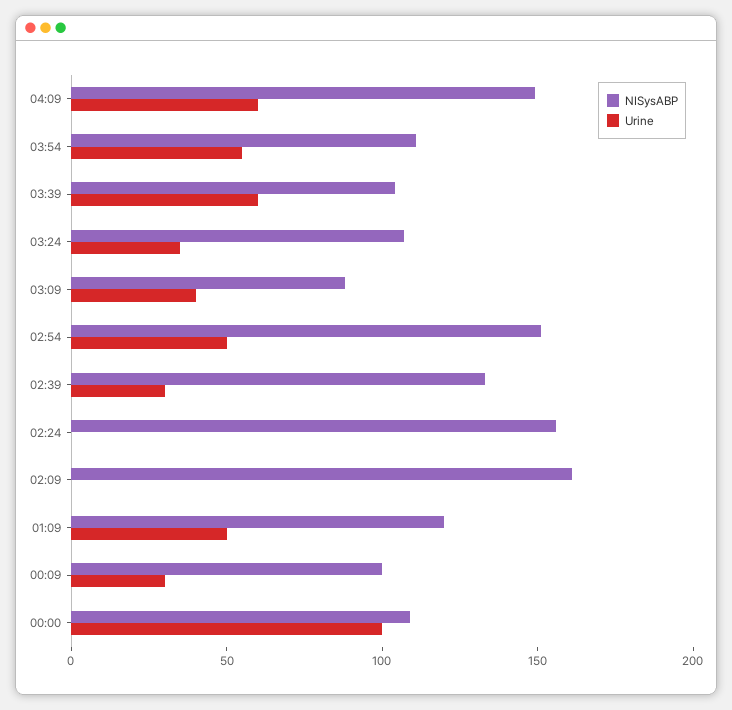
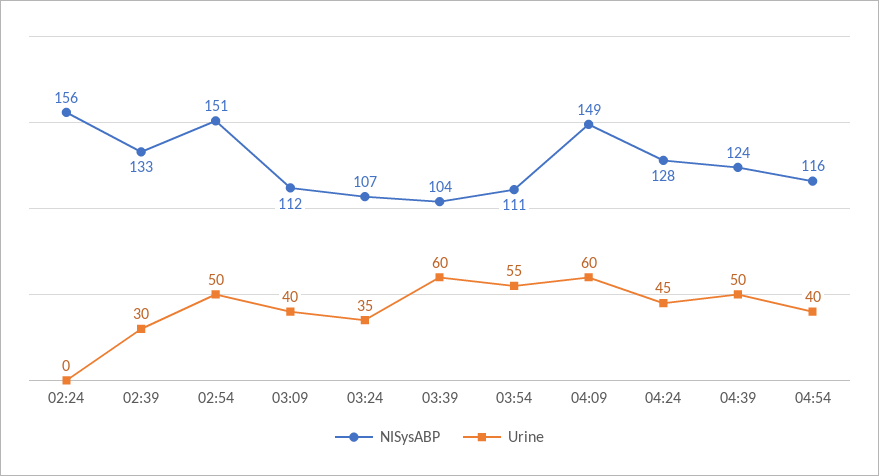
NISysABP, 03:09: 90 -> 112
NISysABP, 02:09: 160 -> none
Urine, 02:09: 0 -> none
NISysABP, 01:09: 120 -> none
Urine, 01:09: 50 -> none
NISysABP, 00:09: 100 -> none
Urine, 00:09: 30 -> none
NISysABP, 00:00: 110 -> none
Urine, 00:00: 100 -> none
NISysABP, 04:24: none -> 128
Urine, 04:24: none -> 45
NISysABP, 04:39: none -> 124
Urine, 04:39: none -> 50
NISysABP, 04:54: none -> 116
Urine, 04:54: none -> 40

